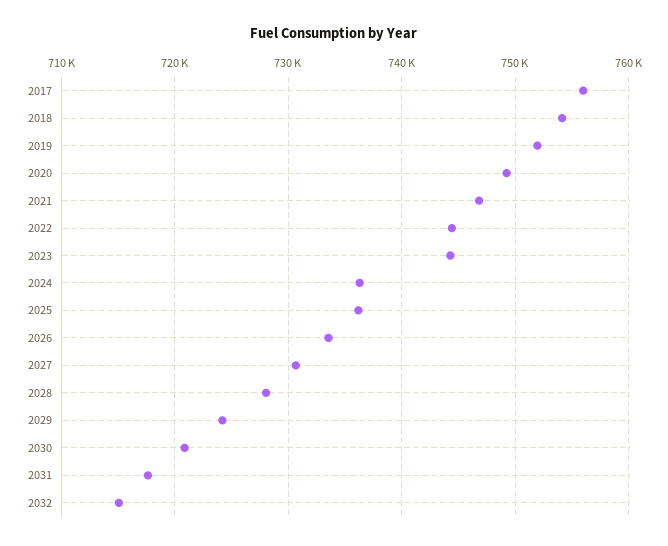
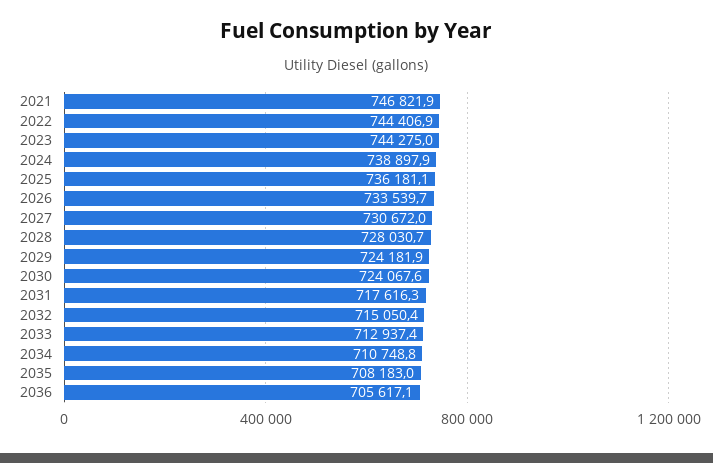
2017: 756000 -> none
2018: 754000 -> none
2019: 752000 -> none
2020: 749000 -> none
2024: 736000 -> 738897.9
2030: 721000 -> 724067.6
2033: none -> 712937.4
2034: none -> 710748.8
2035: none -> 708183
2036: none -> 705617.1

